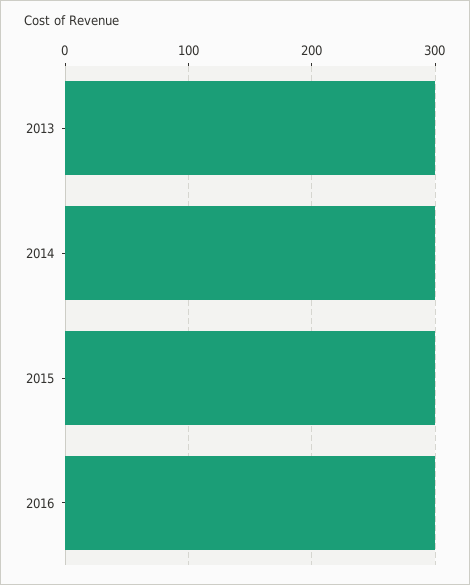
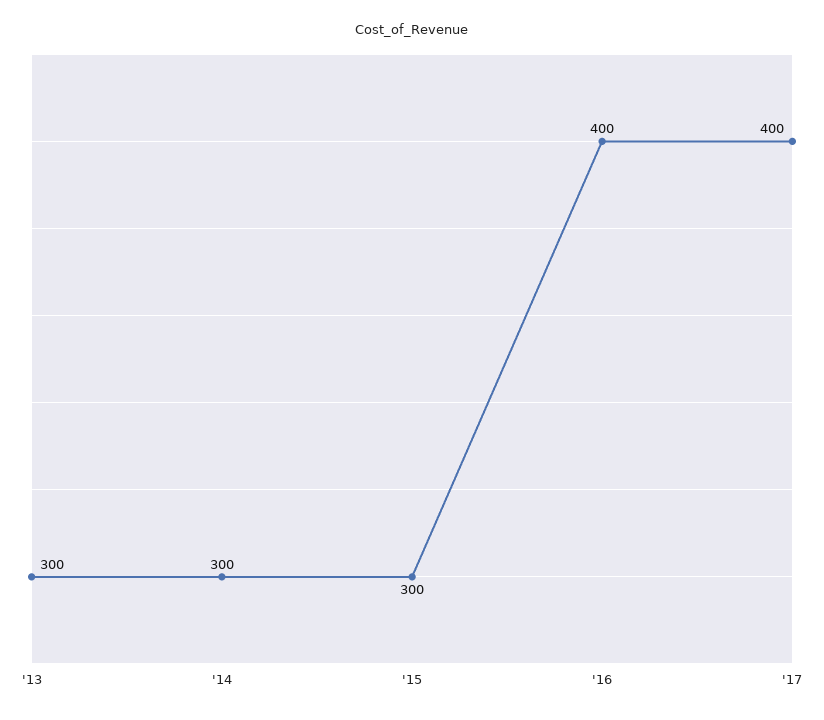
2016: 300 -> 400
'17: none -> 400

